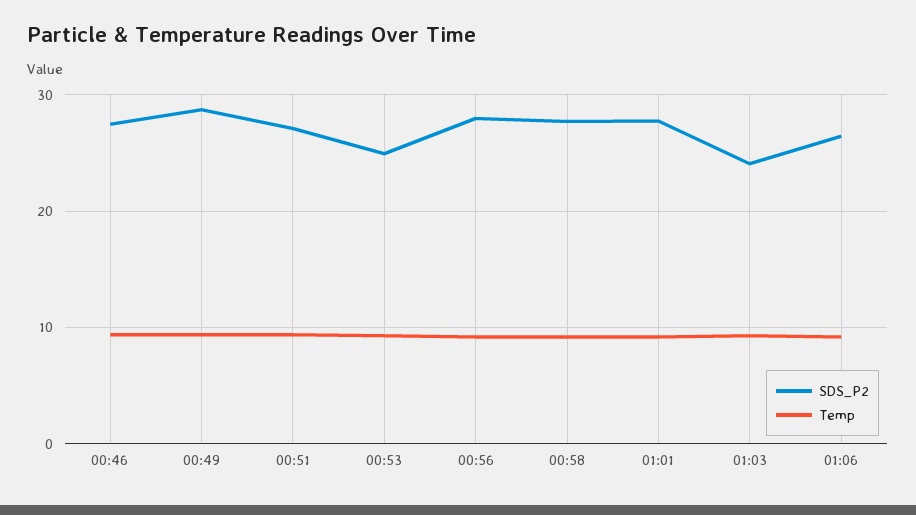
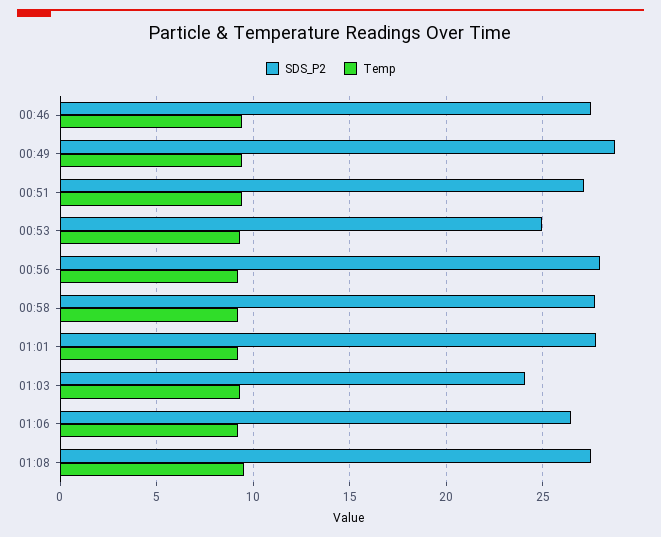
SDS_P2, 01:08: none -> 27.5
Temp, 01:08: none -> 9.5

